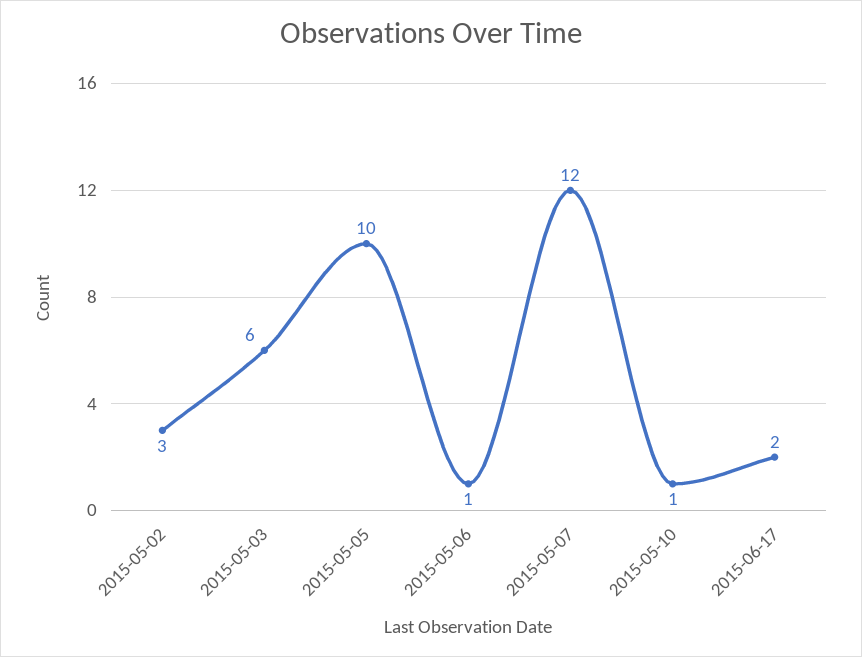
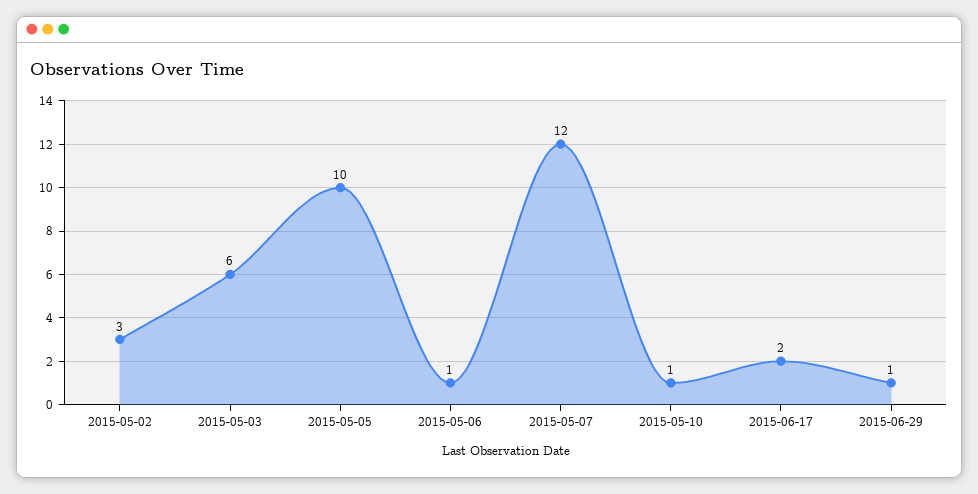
2015-06-29: none -> 1

